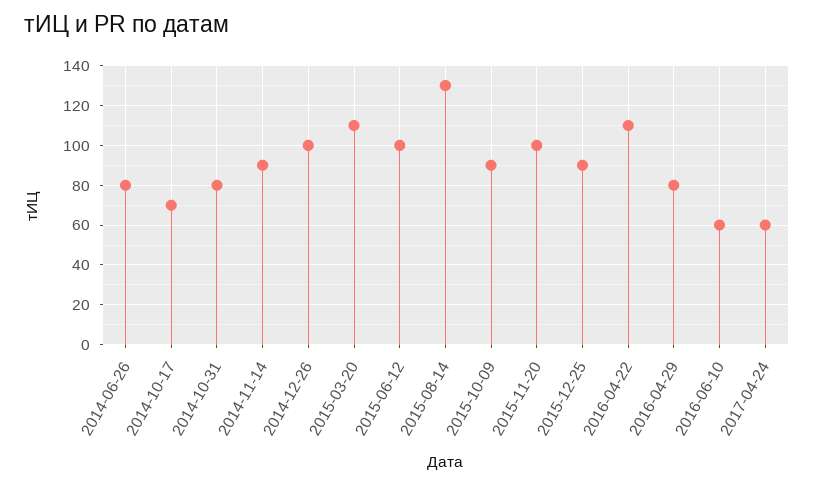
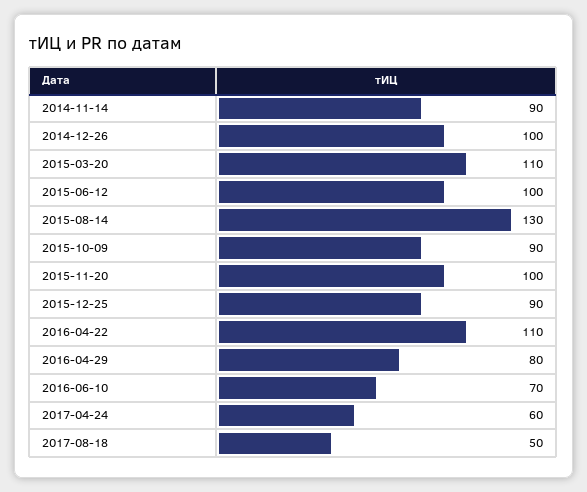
2014-06-26: 80 -> none
2014-10-17: 70 -> none
2014-10-31: 80 -> none
2016-06-10: 60 -> 70
2017-08-18: none -> 50

